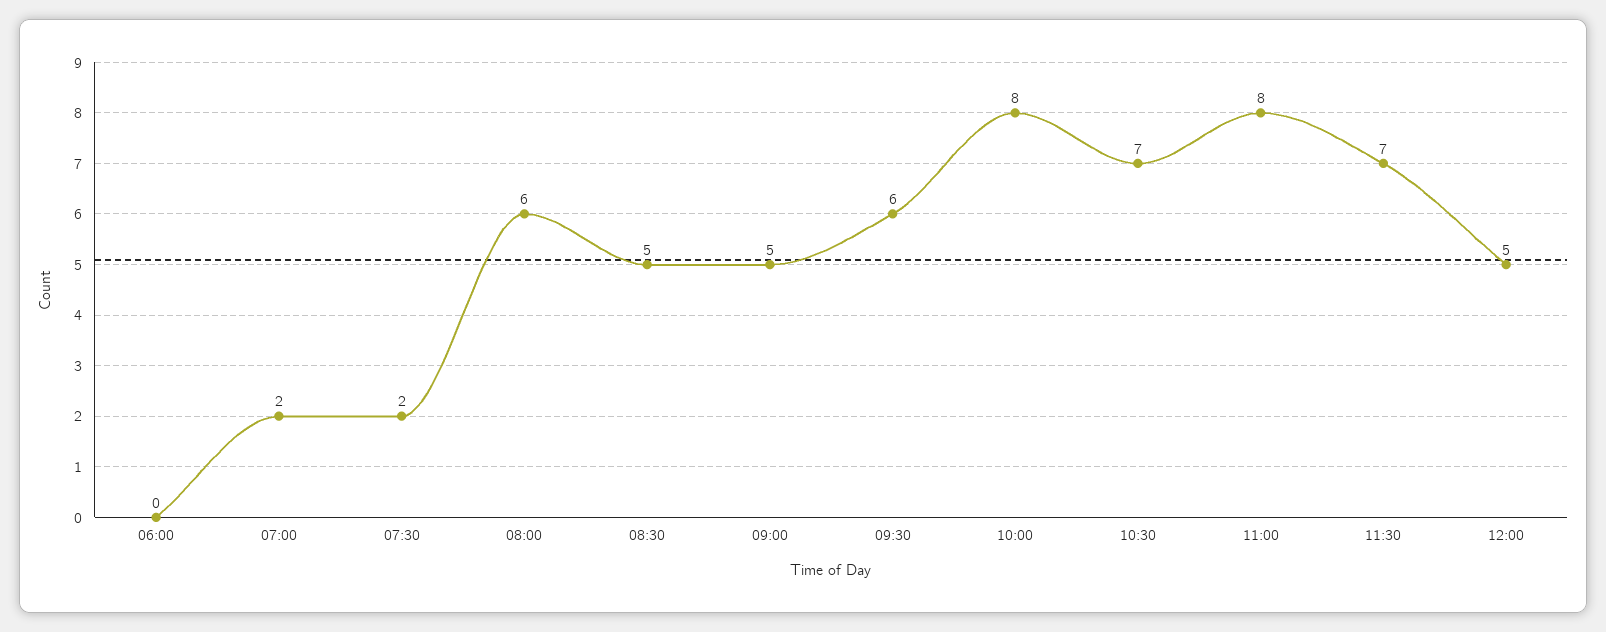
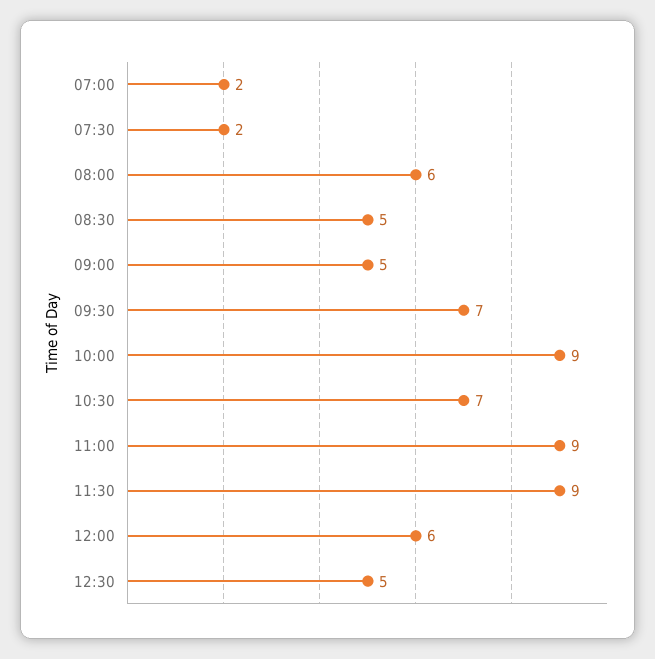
06:00: 0 -> none
09:30: 6 -> 7
10:00: 8 -> 9
11:00: 8 -> 9
11:30: 7 -> 9
12:00: 5 -> 6
12:30: none -> 5

